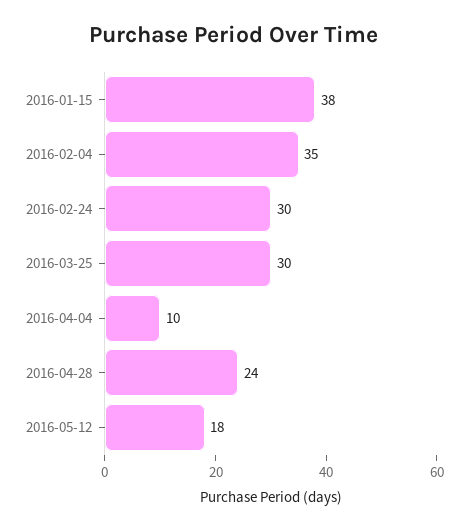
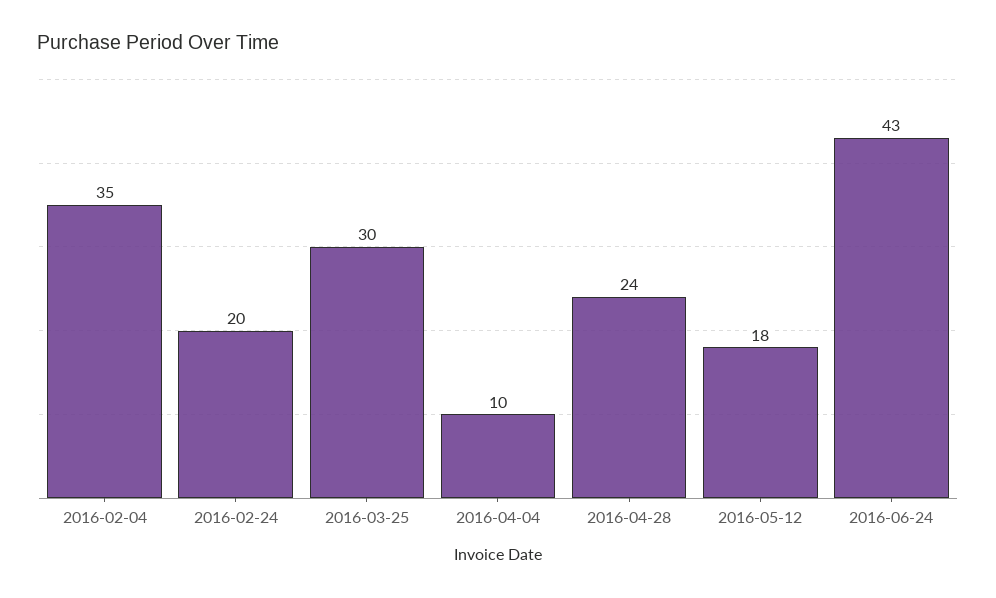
2016-01-15: 38 -> none
2016-02-24: 30 -> 20
2016-06-24: none -> 43

